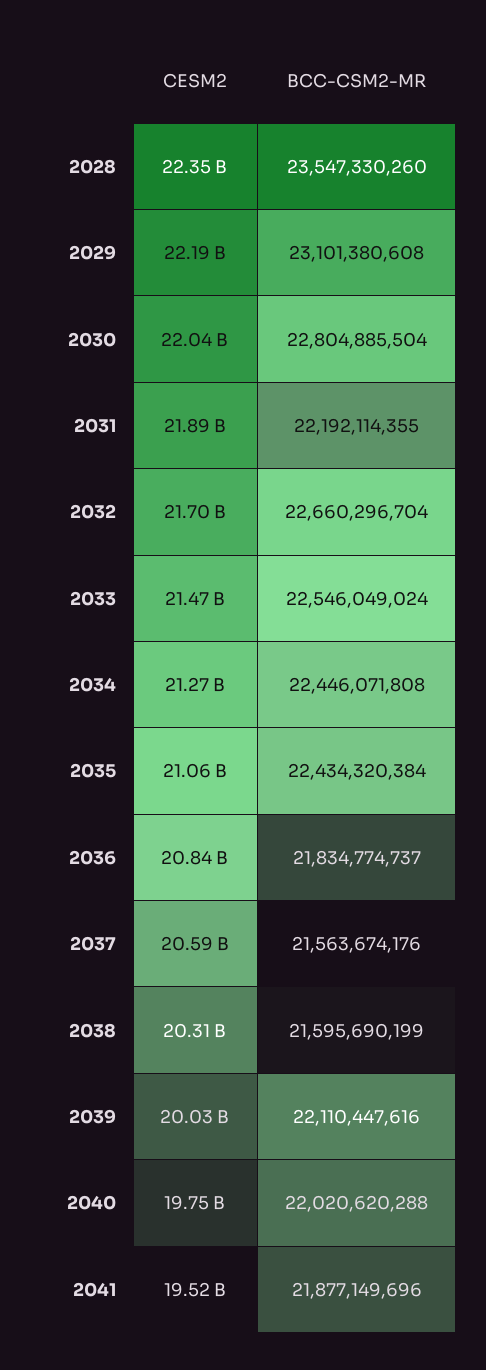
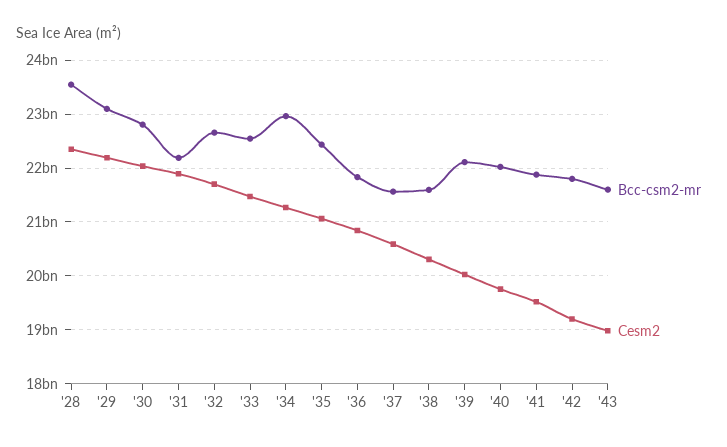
BCC-CSM2-MR, 2034: 22446071808 -> 23000000000
BCC-CSM2-MR, '42: none -> 21800000000
CESM2, '42: none -> 19200000000
BCC-CSM2-MR, '43: none -> 21600000000
CESM2, '43: none -> 19000000000

